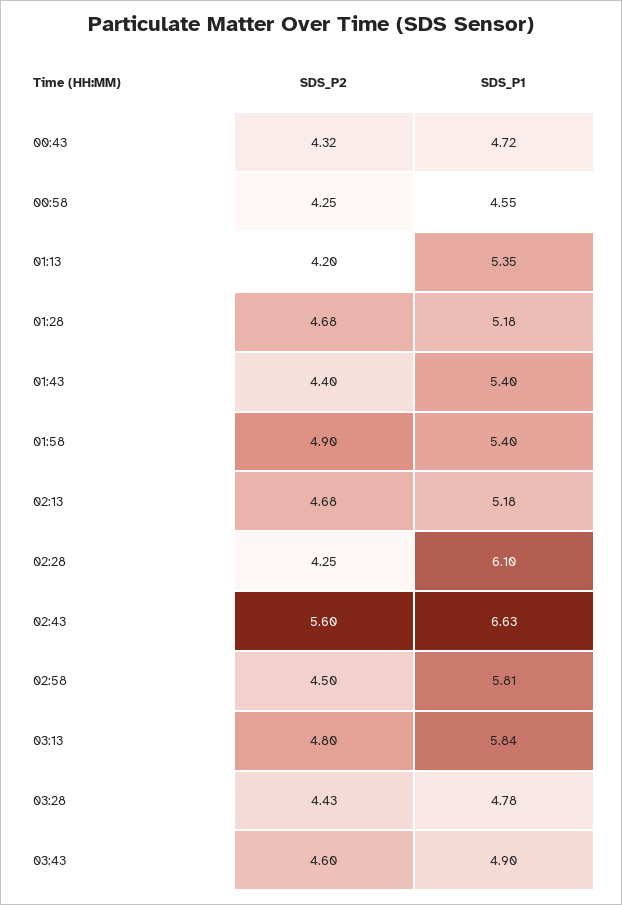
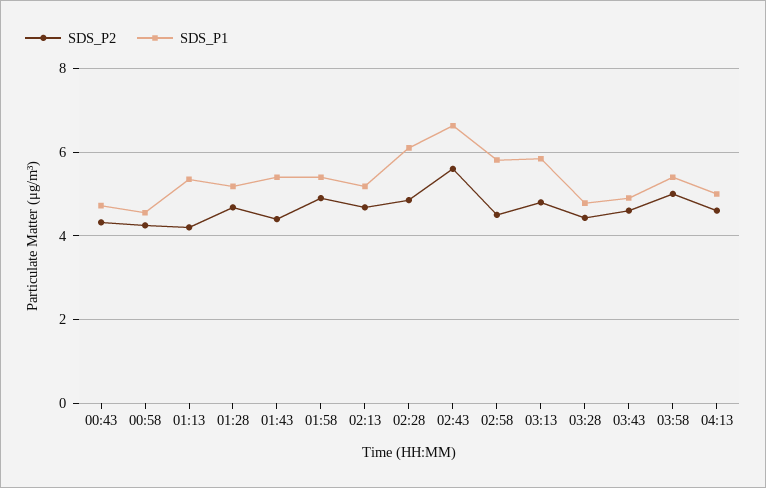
SDS_P2, 02:28: 4.25 -> 4.8
SDS_P2, 03:58: none -> 5
SDS_P1, 03:58: none -> 5.4
SDS_P2, 04:13: none -> 4.6
SDS_P1, 04:13: none -> 5

